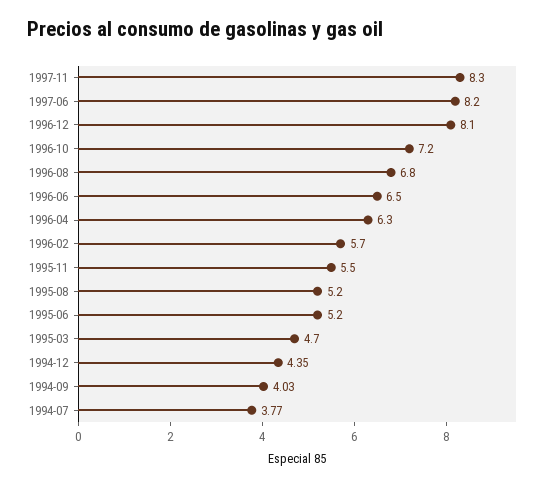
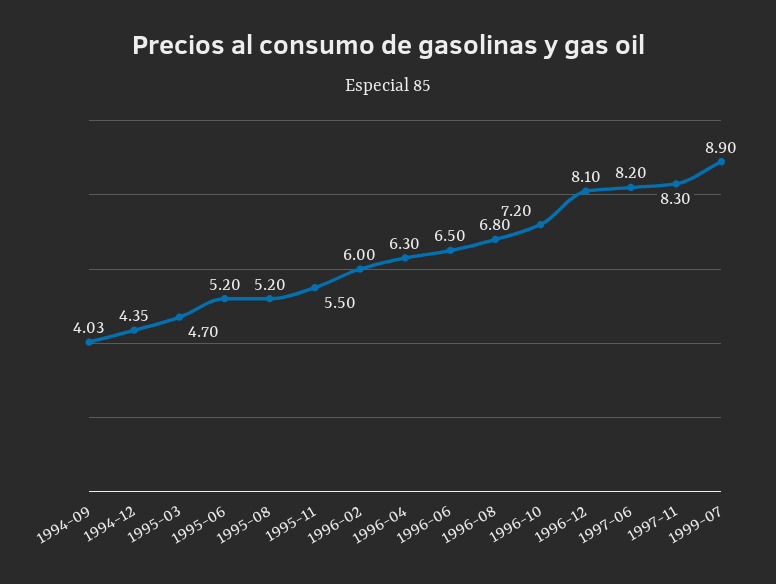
1996-02: 5.7 -> 6
1994-07: 3.77 -> none
1999-07: none -> 8.9

